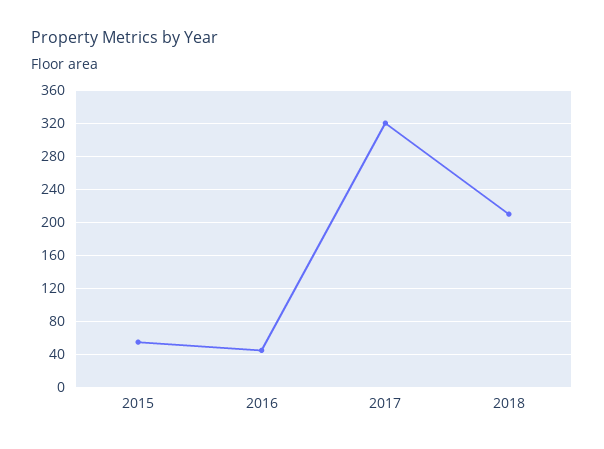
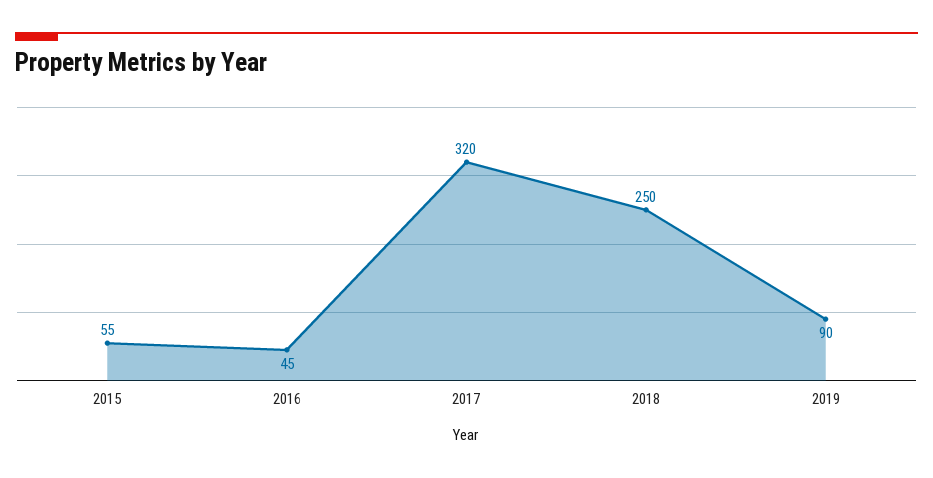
2018: 210 -> 250
2019: none -> 90

